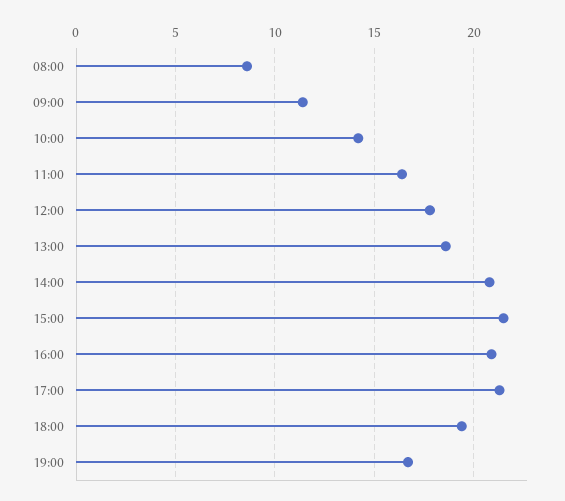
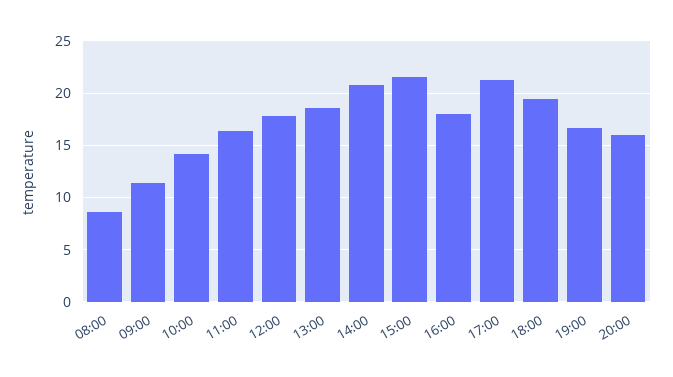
16:00: 21 -> 18
20:00: none -> 16

